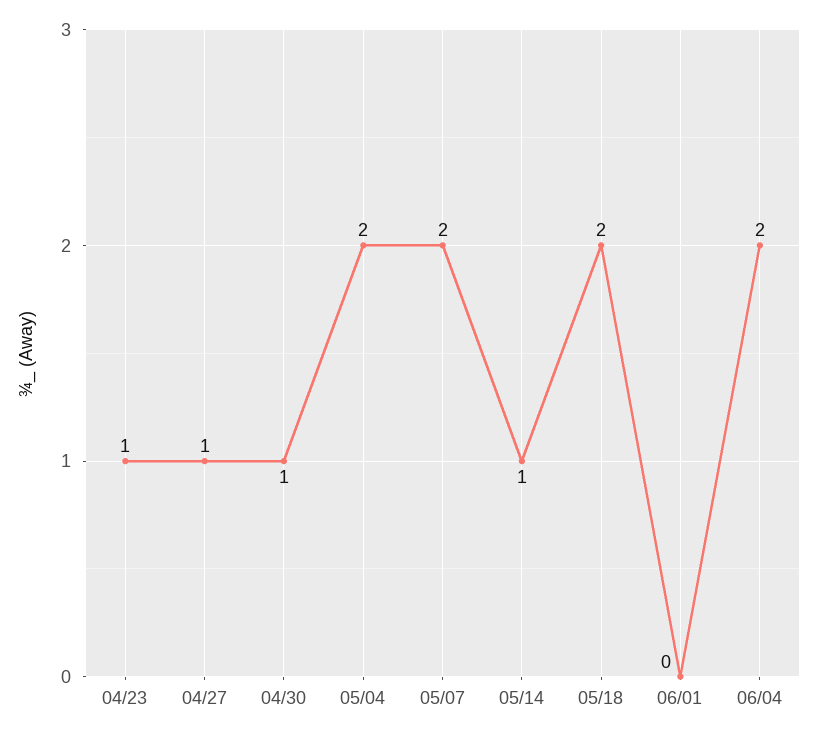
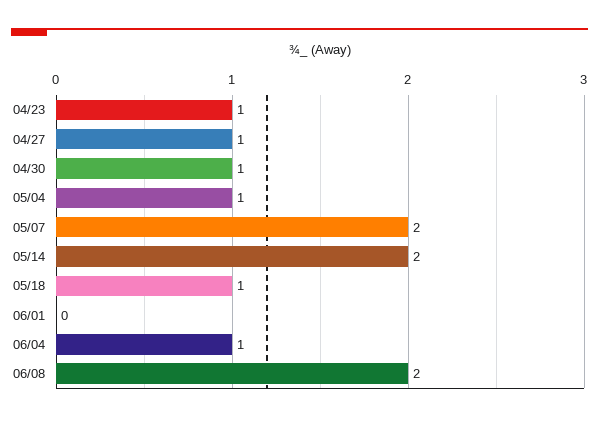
05/04: 2 -> 1
05/14: 1 -> 2
05/18: 2 -> 1
06/04: 2 -> 1
06/08: none -> 2

